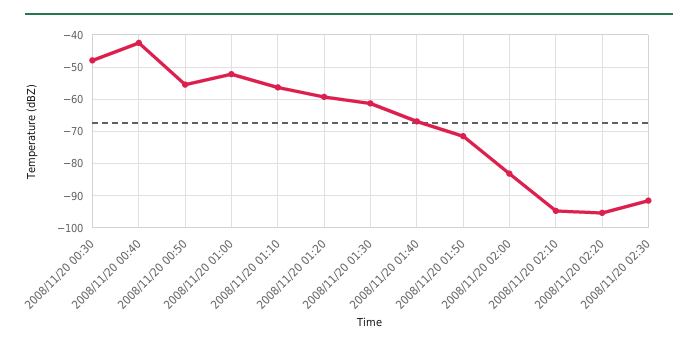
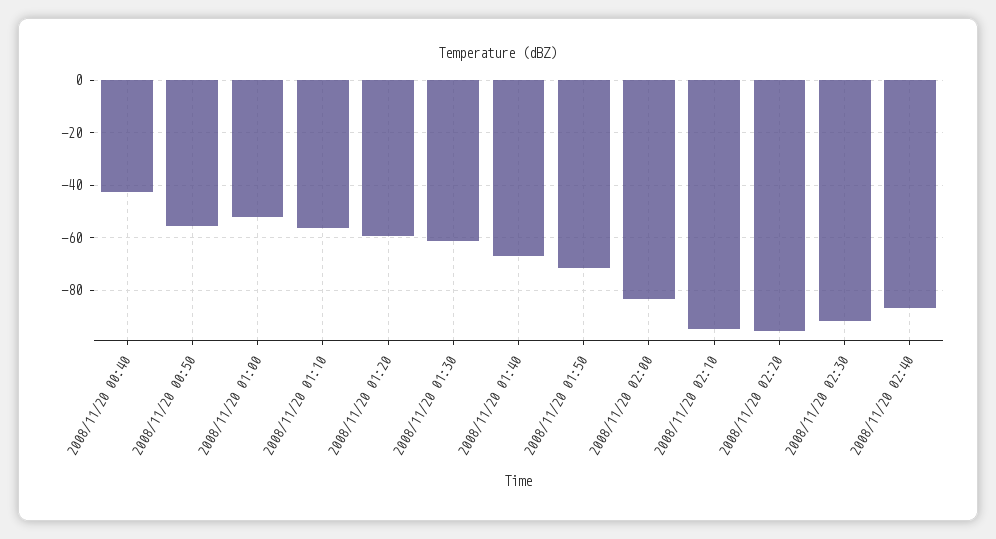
2008/11/20 00:30: -48 -> none
2008/11/20 02:40: none -> -87.5

